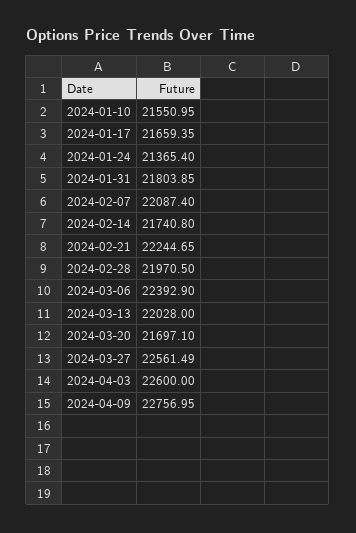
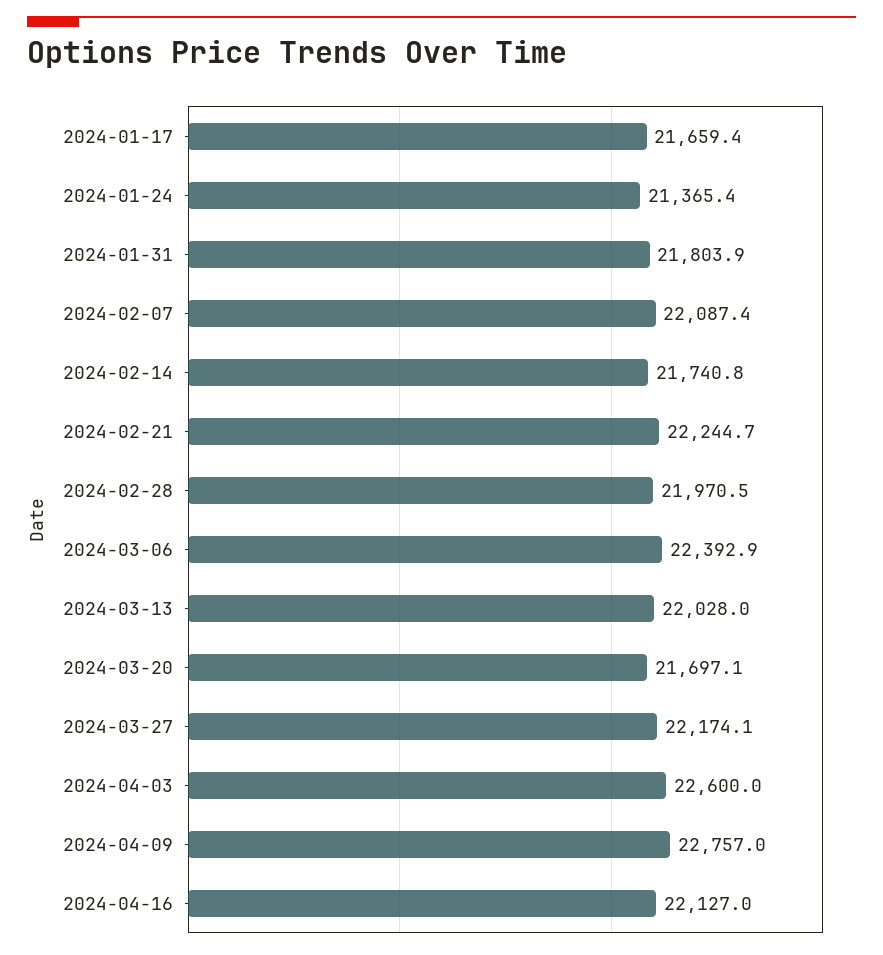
2024-01-10: 21550.95 -> none
2024-03-27: 22561.49 -> 22174.1
2024-04-16: none -> 22127

